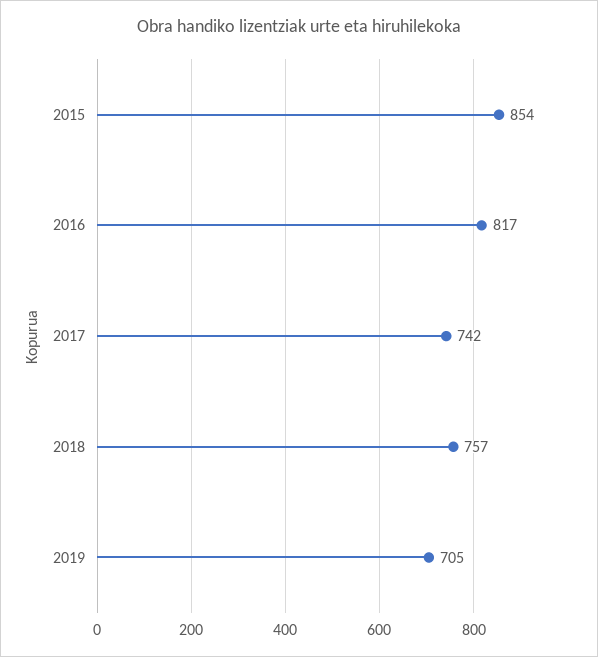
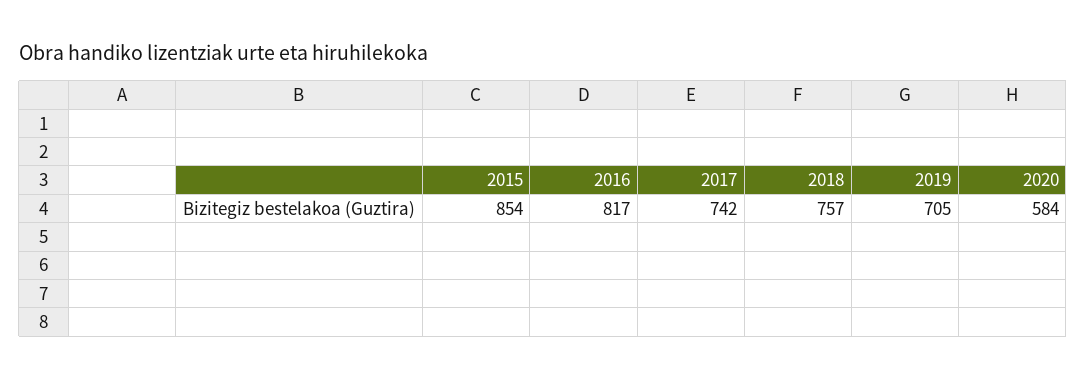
2020: none -> 584

